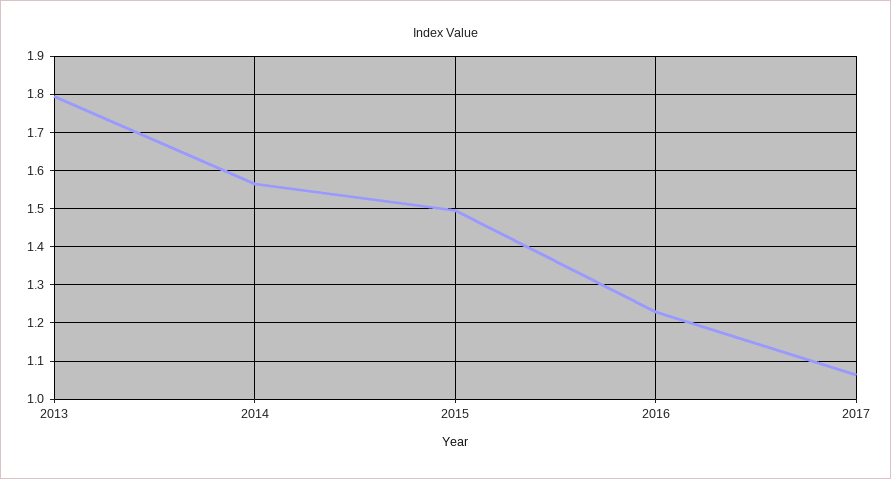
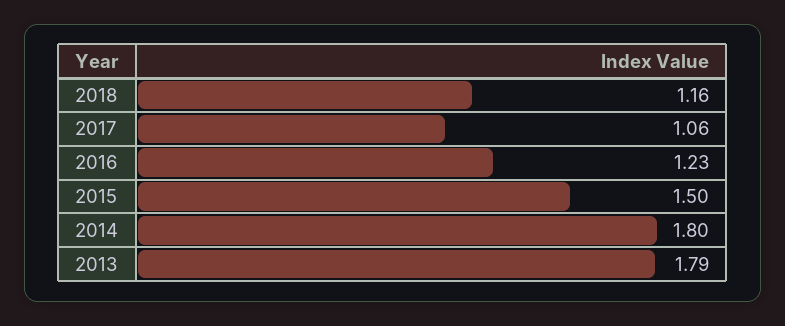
2014: 1.56 -> 1.8
2018: none -> 1.16

